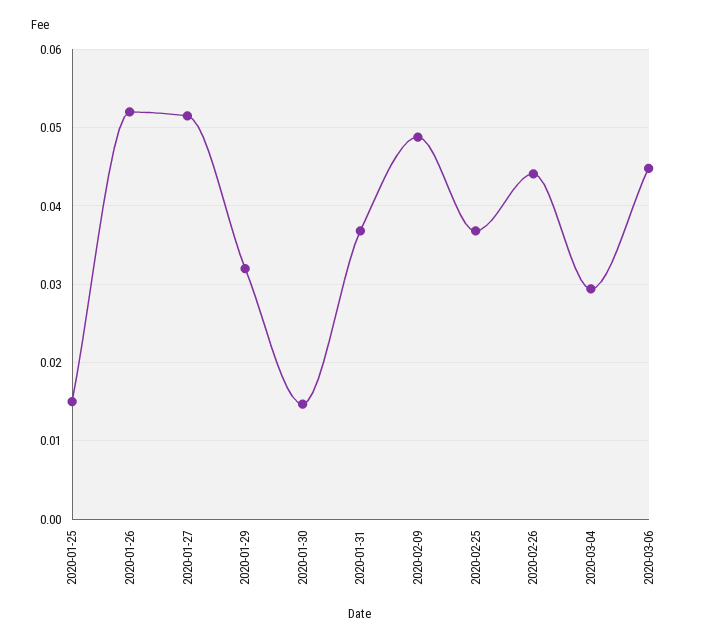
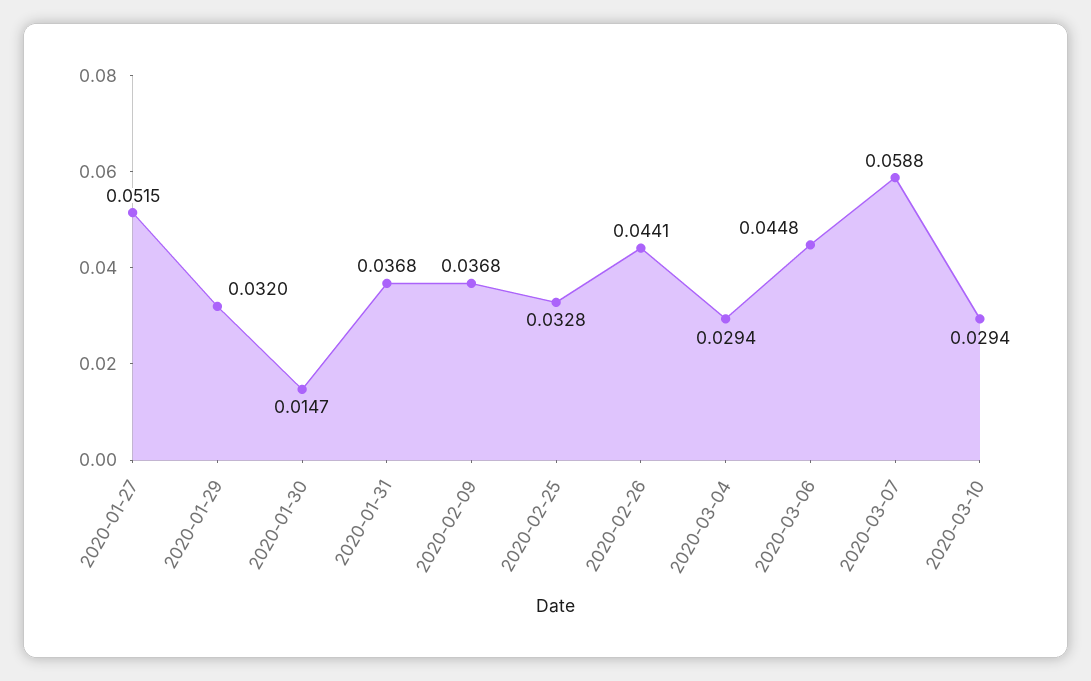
2020-01-25: 0.015 -> none
2020-01-26: 0.052 -> none
2020-02-09: 0.049 -> 0.0368
2020-02-25: 0.037 -> 0.0328
2020-03-07: none -> 0.0588
2020-03-10: none -> 0.0294

